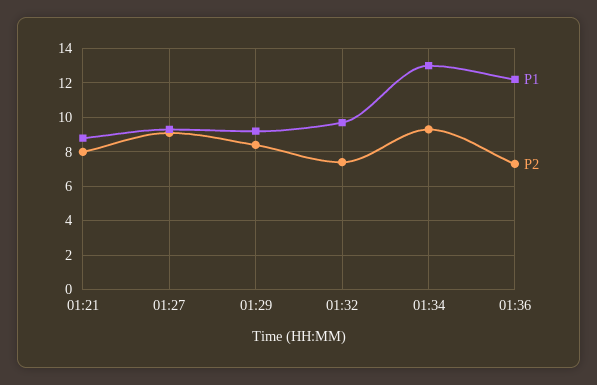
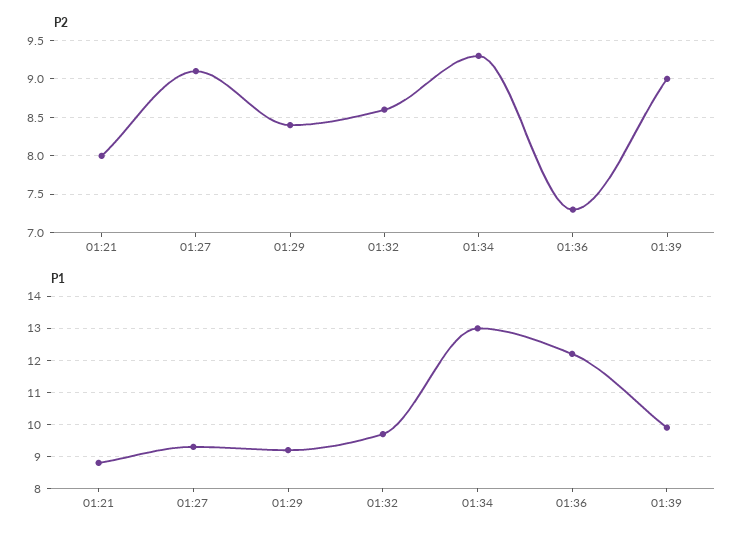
P2, 01:32: 7.5 -> 8.6
P2, 01:39: none -> 9
P1, 01:39: none -> 10

